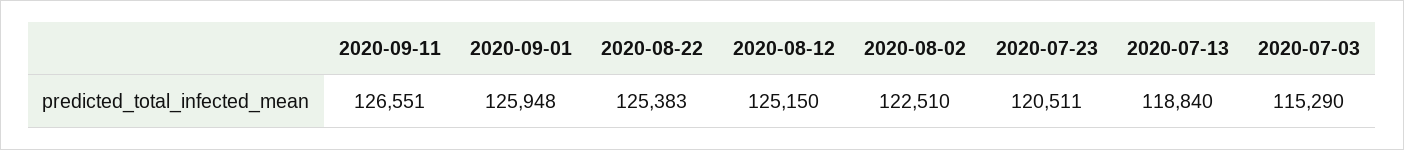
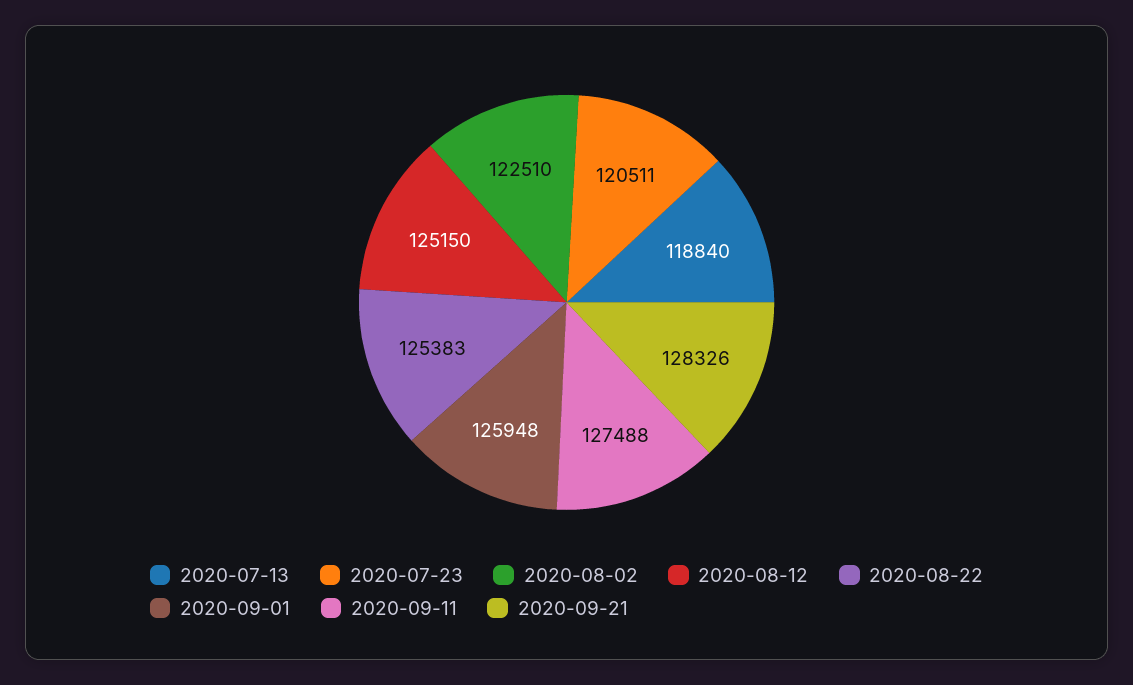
2020-09-11: 126551 -> 127488
2020-07-03: 115290 -> none
2020-09-21: none -> 128326

